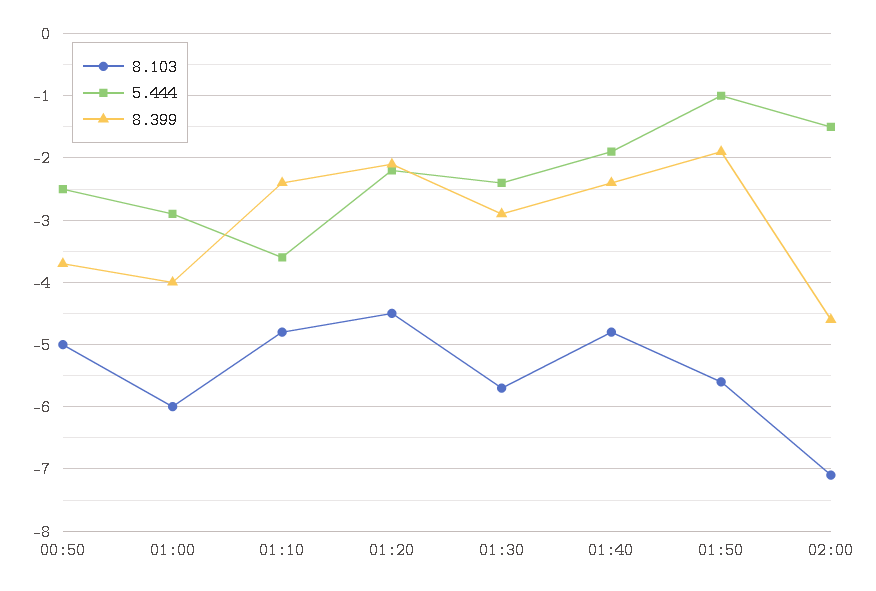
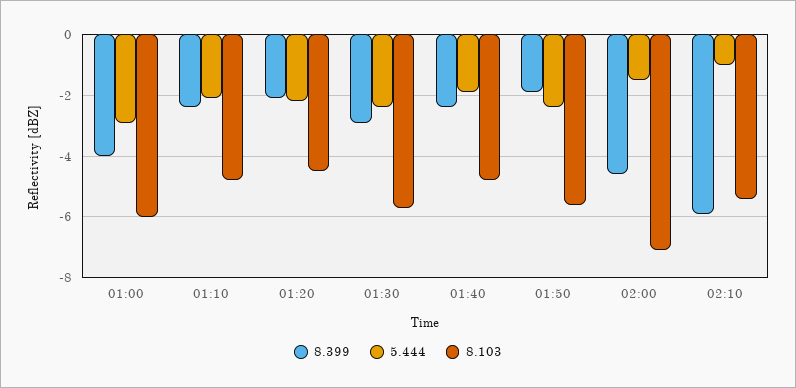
8.103, 00:50: -5 -> none
5.444, 00:50: -2.5 -> none
8.399, 00:50: -3.7 -> none
5.444, 01:10: -3.6 -> -2
5.444, 01:50: -1 -> -2.5
8.399, 02:10: none -> -6
5.444, 02:10: none -> -1
8.103, 02:10: none -> -5.5

